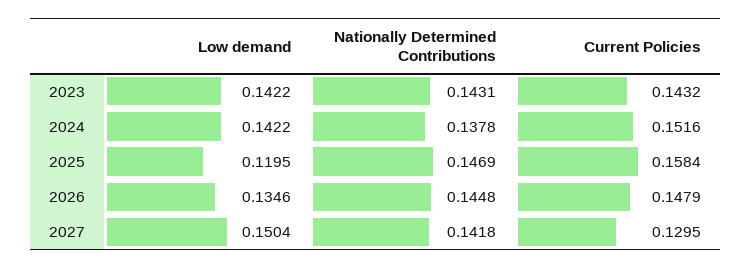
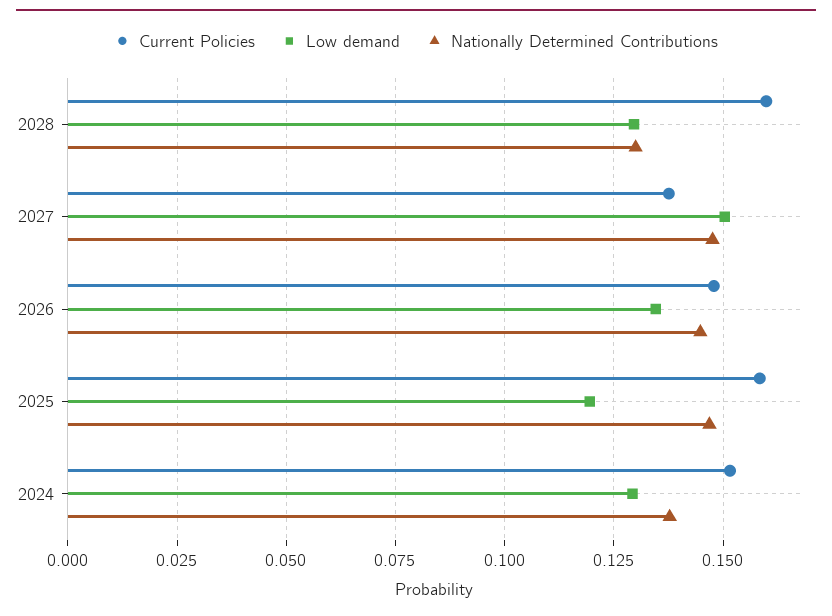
Low demand, 2023: 0.1422 -> none
Nationally Determined Contributions, 2023: 0.1431 -> none
Current Policies, 2023: 0.1432 -> none
Low demand, 2024: 0.1422 -> 0.13
Nationally Determined Contributions, 2027: 0.1418 -> 0.1475
Current Policies, 2027: 0.1295 -> 0.1375
Current Policies, 2028: none -> 0.16
Low demand, 2028: none -> 0.13
Nationally Determined Contributions, 2028: none -> 0.13

